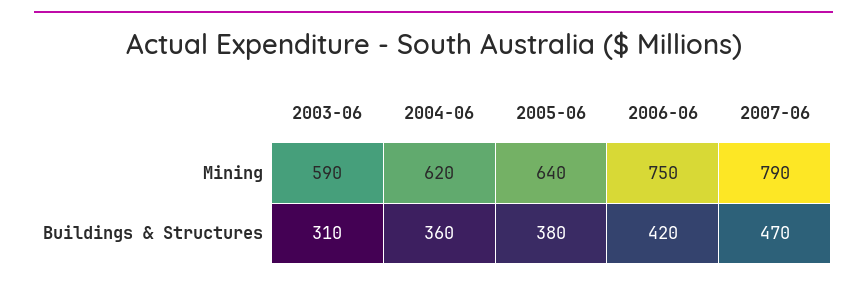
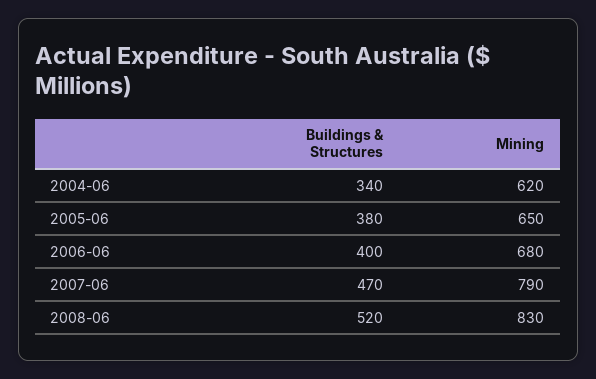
2003-06, Mining: 590 -> none
2005-06, Mining: 640 -> 650
2006-06, Mining: 750 -> 680
2003-06, Buildings & Structures: 310 -> none
2004-06, Buildings & Structures: 360 -> 340
2006-06, Buildings & Structures: 420 -> 400
2008-06, Buildings & Structures: none -> 520
2008-06, Mining: none -> 830

